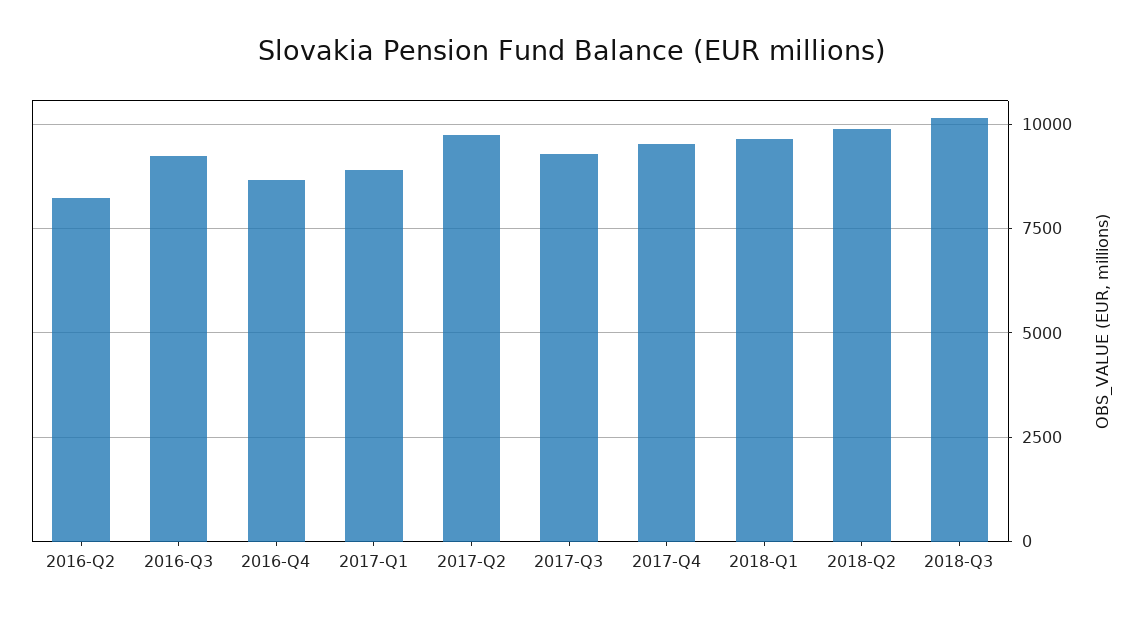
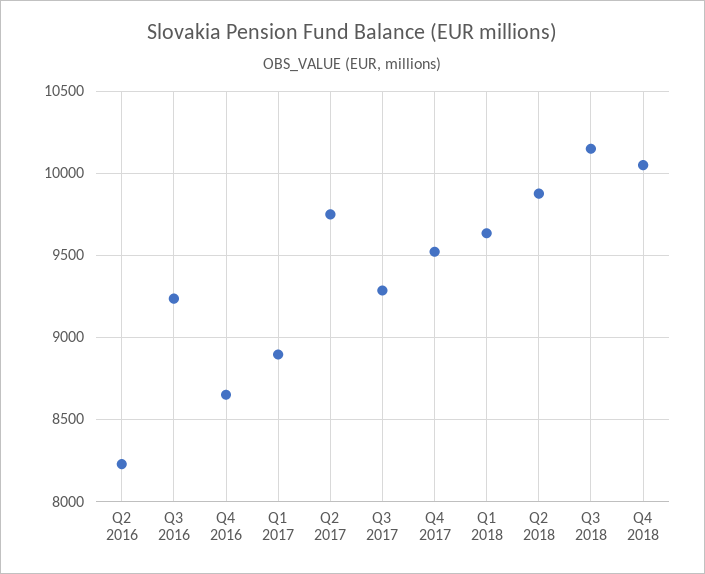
Q4 2018: none -> 10050

